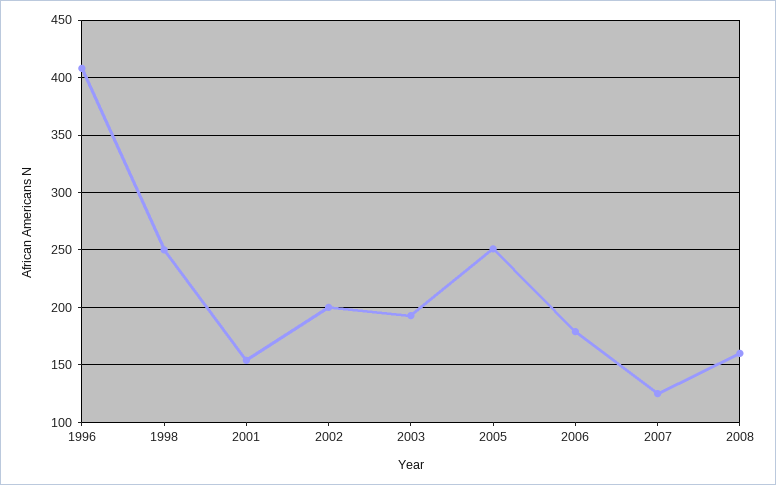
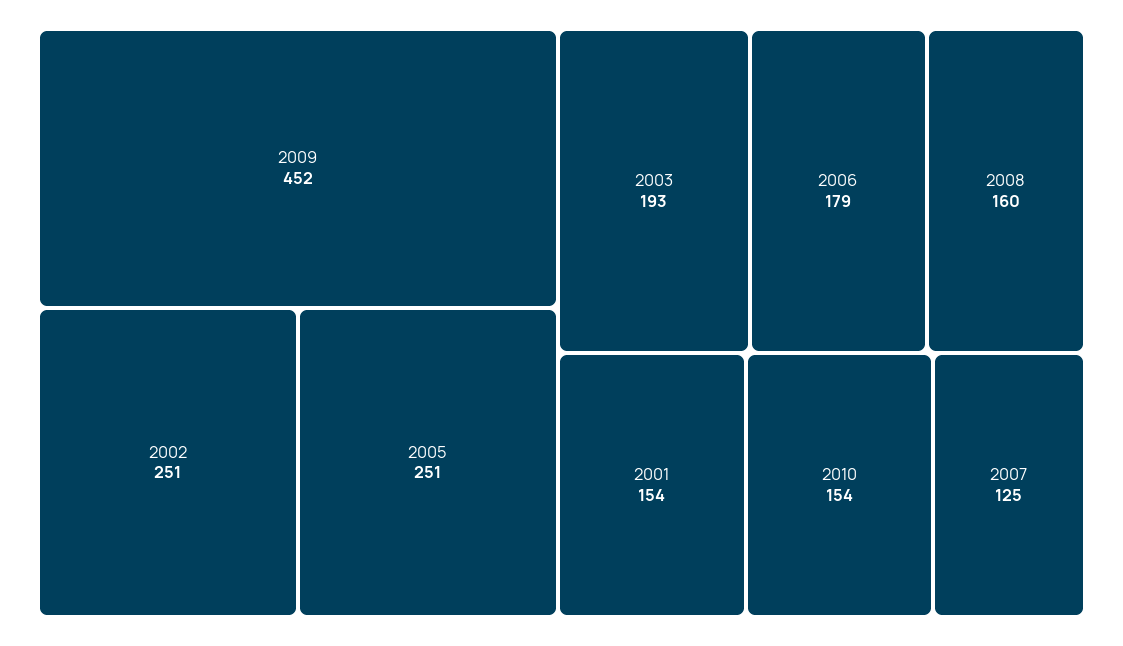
1996: 410 -> none
1998: 250 -> none
2002: 200 -> 251
2009: none -> 452
2010: none -> 154

